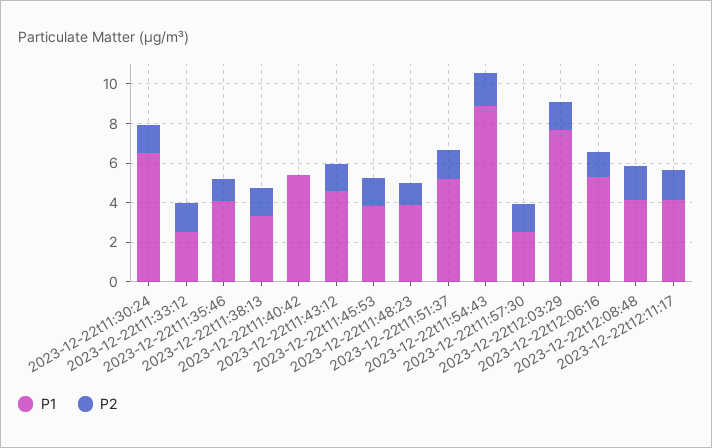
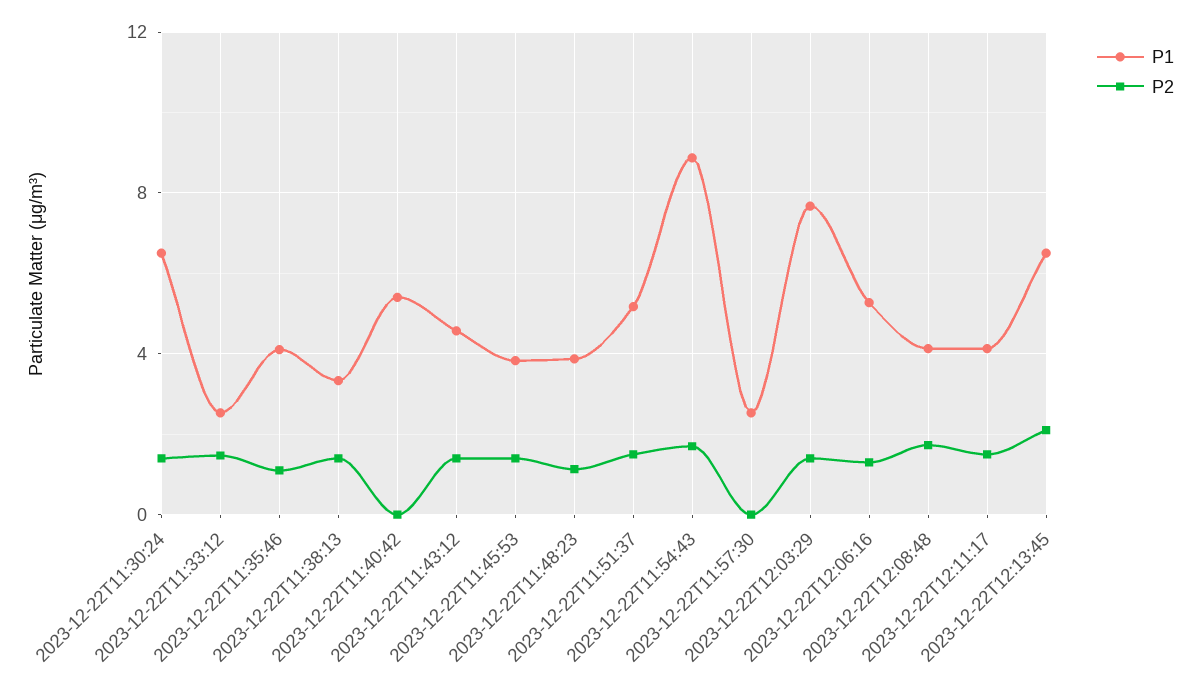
P2, 2023-12-22t11:57:30: 1.5 -> 0
P1, 2023-12-22T12:13:45: none -> 6.5
P2, 2023-12-22T12:13:45: none -> 2

